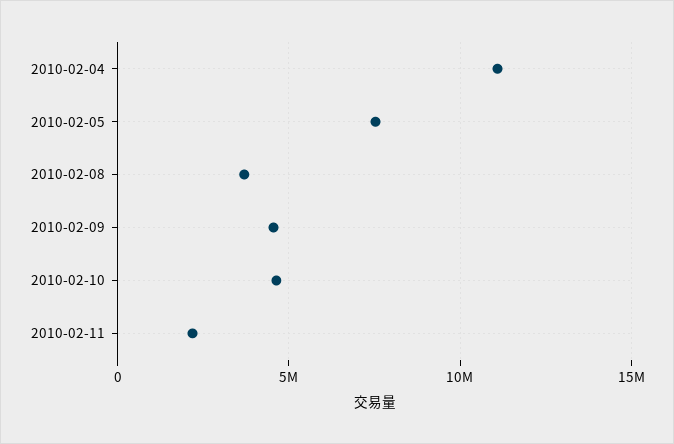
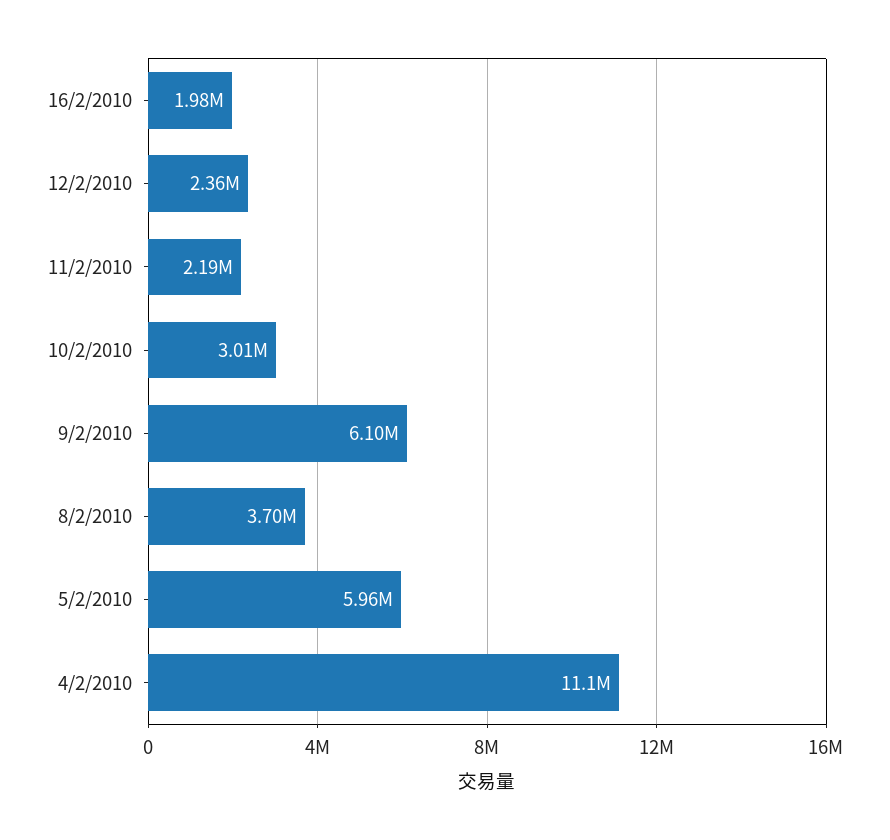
2010-02-05: 7500000 -> 5960000
2010-02-09: 4500000 -> 6100000
2010-02-10: 4500000 -> 3010000
16/2/2010: none -> 1980000
12/2/2010: none -> 2360000

